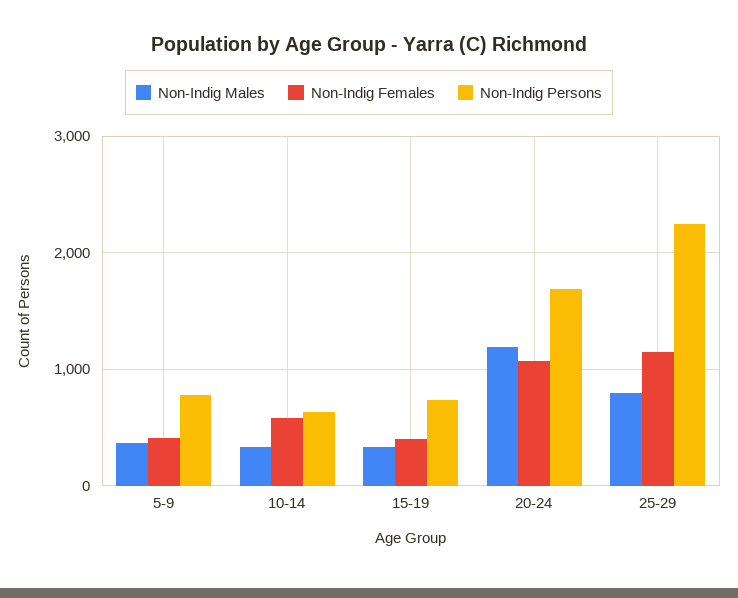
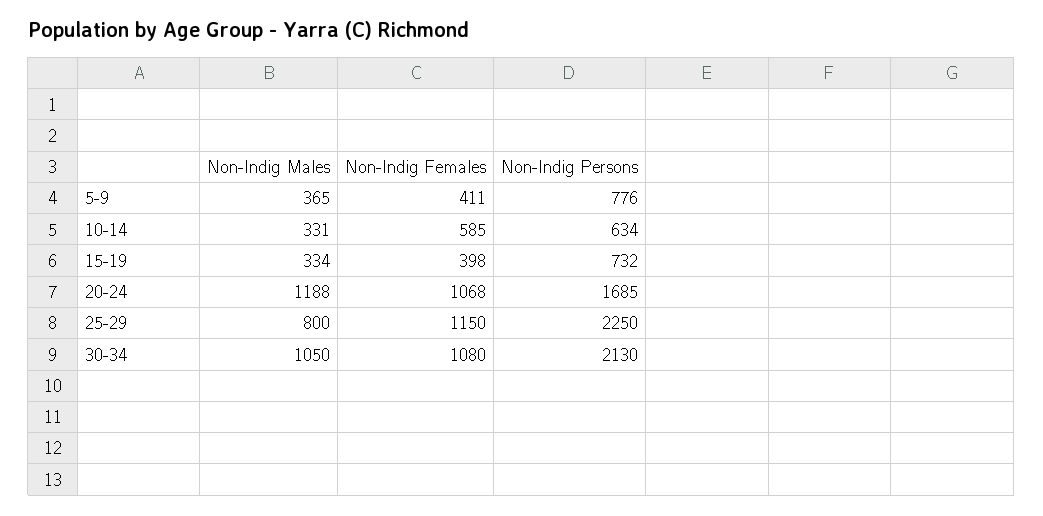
Non-Indig Males, 30-34: none -> 1050
Non-Indig Females, 30-34: none -> 1080
Non-Indig Persons, 30-34: none -> 2130

